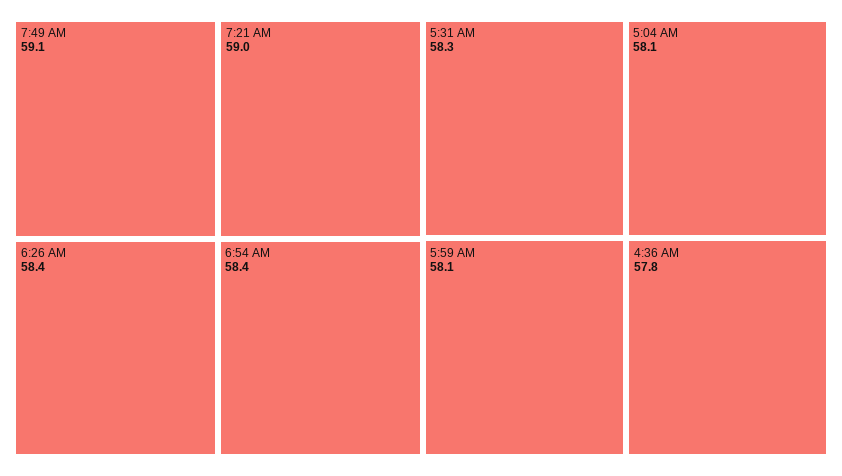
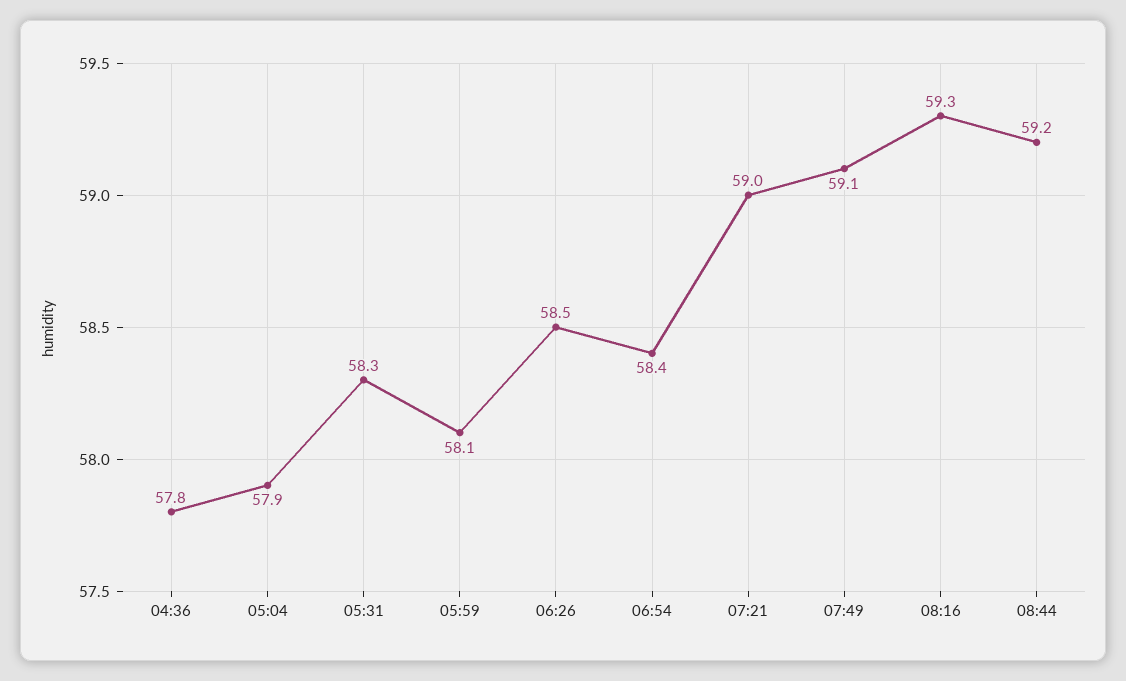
6:26 AM: 58.4 -> 58.5
5:04 AM: 58.1 -> 57.9
08:16: none -> 59.3
08:44: none -> 59.2

